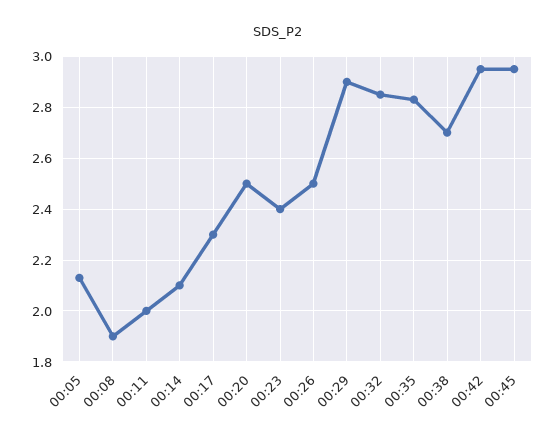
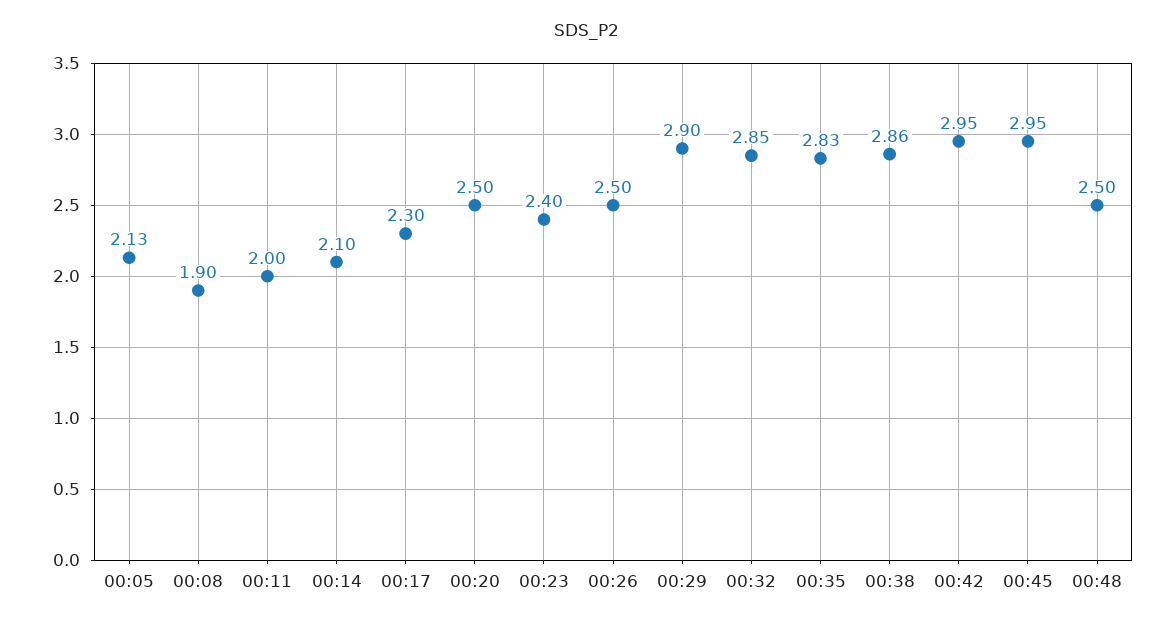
00:38: 2.7 -> 2.86
00:48: none -> 2.5

